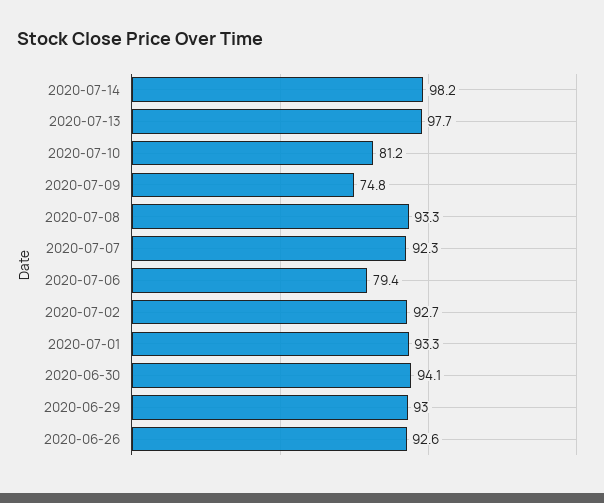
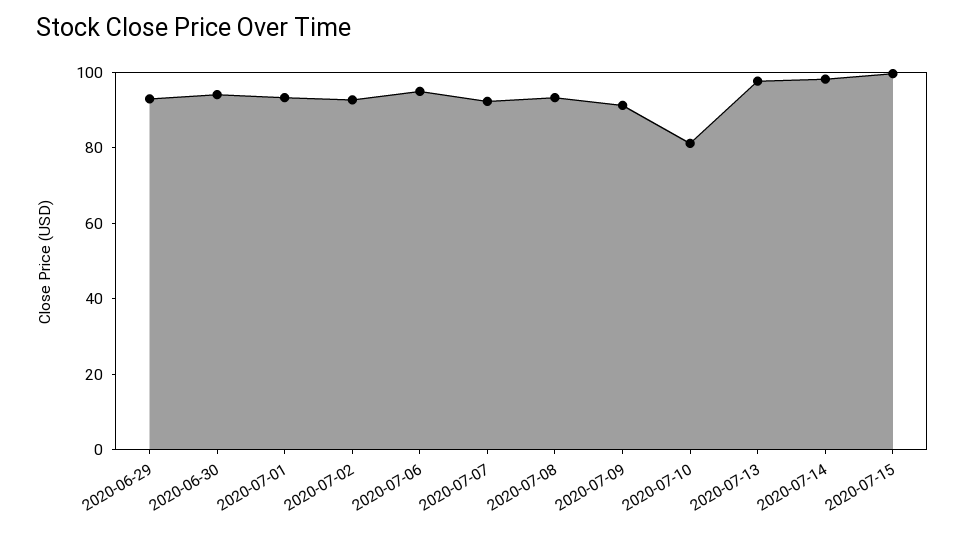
2020-07-09: 74.8 -> 90
2020-07-06: 79.4 -> 95
2020-06-26: 92.6 -> none
2020-07-15: none -> 100

